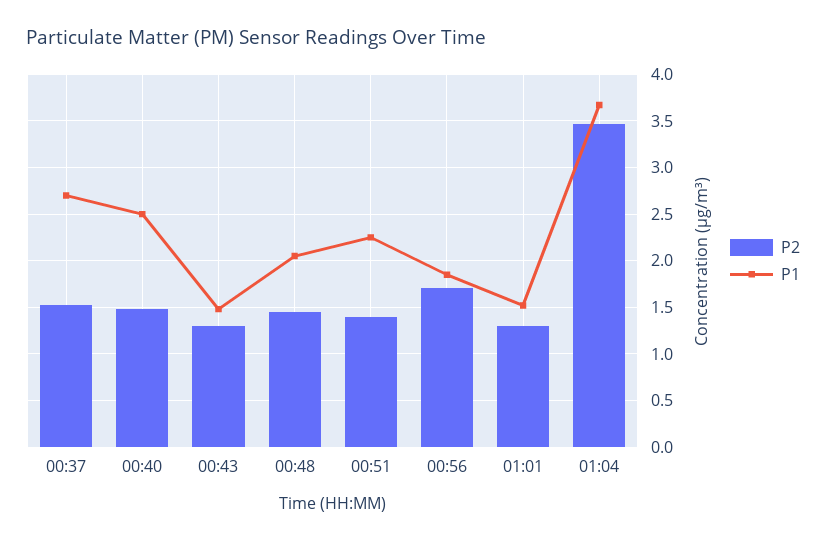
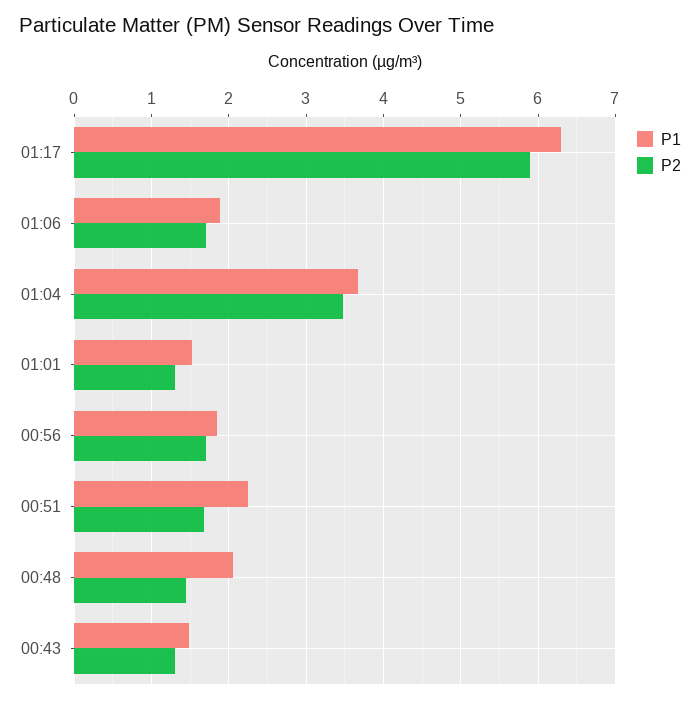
P2, 00:37: 1.5 -> none
P1, 00:37: 2.7 -> none
P2, 00:40: 1.5 -> none
P1, 00:40: 2.5 -> none
P2, 00:51: 1.4 -> 1.7
P1, 01:17: none -> 6.3
P2, 01:17: none -> 5.9
P1, 01:06: none -> 1.9
P2, 01:06: none -> 1.7

